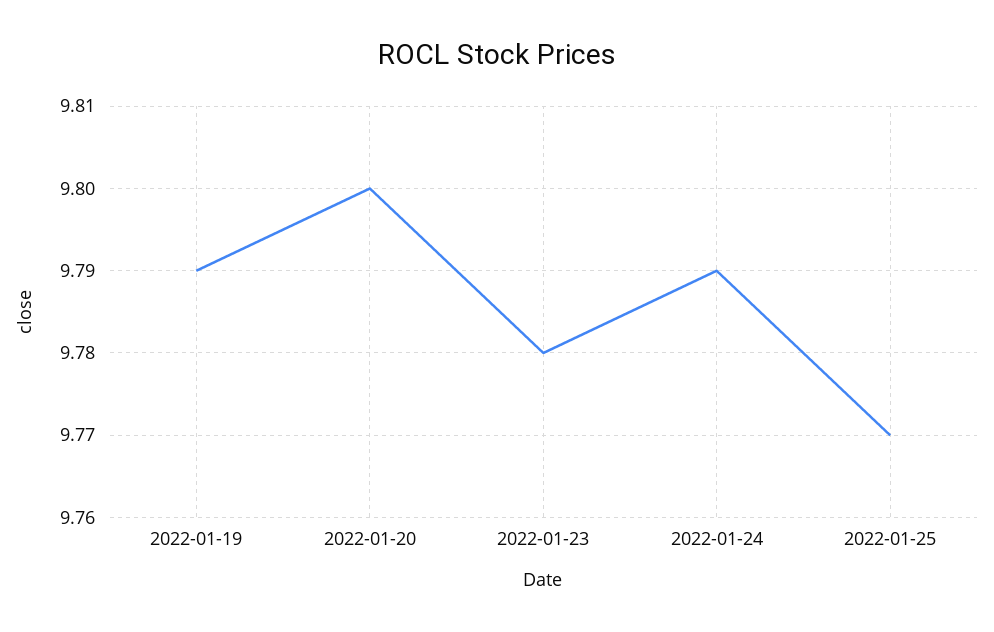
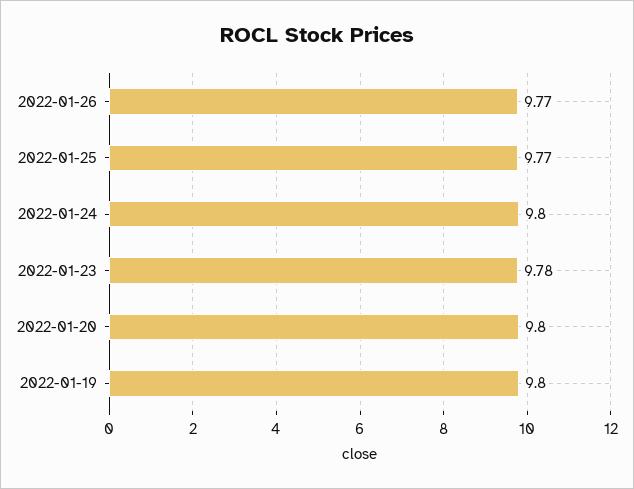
2022-01-19: 9.79 -> 9.8
2022-01-24: 9.79 -> 9.8
2022-01-26: none -> 9.77

